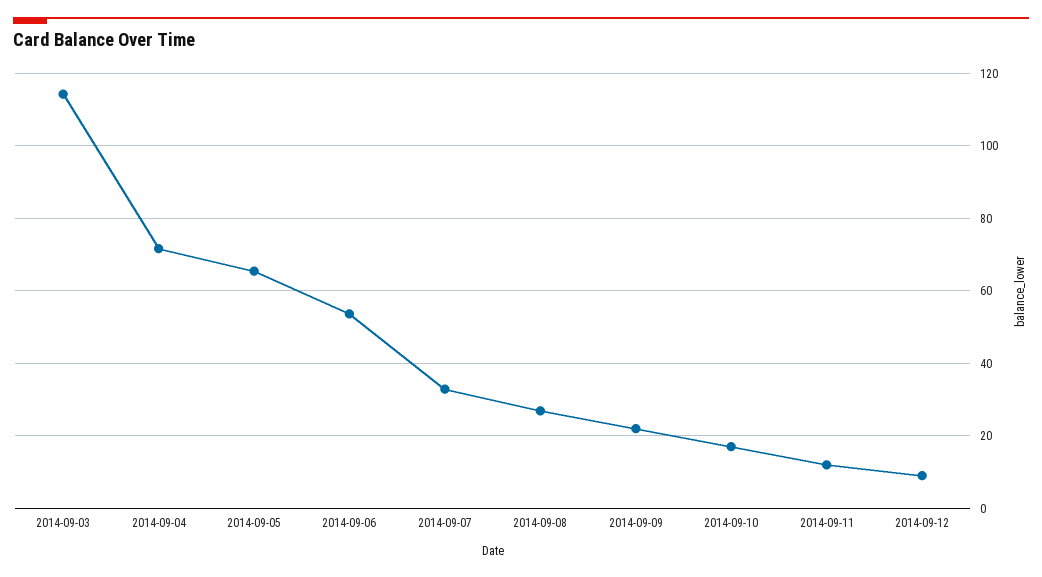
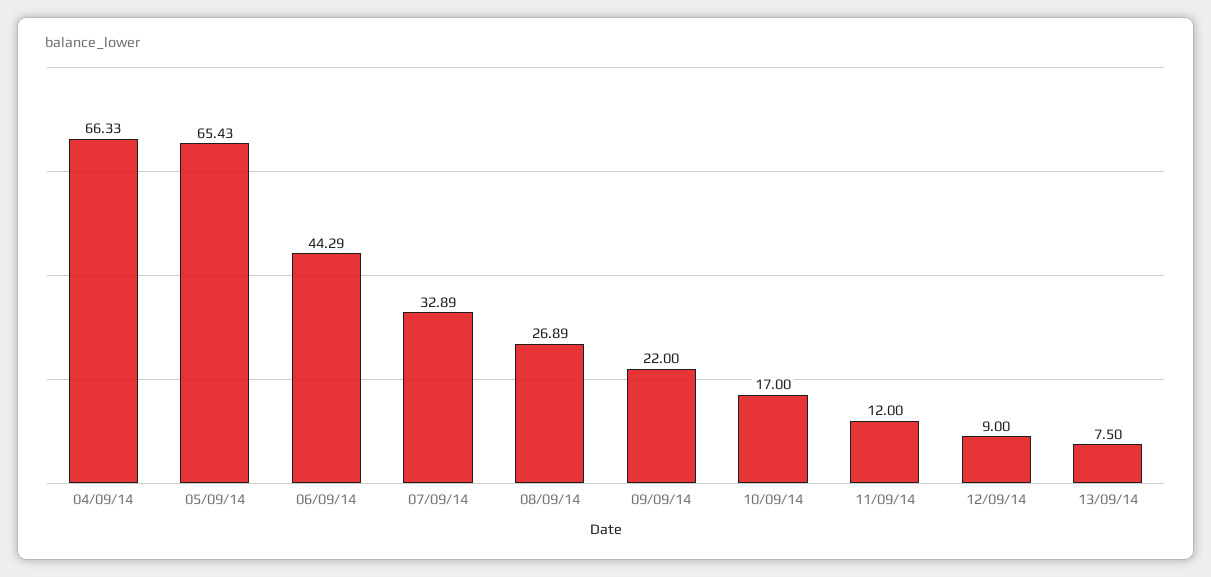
2014-09-03: 114 -> none
2014-09-04: 72 -> 66.33
2014-09-06: 54 -> 44.29
13/09/14: none -> 7.5

